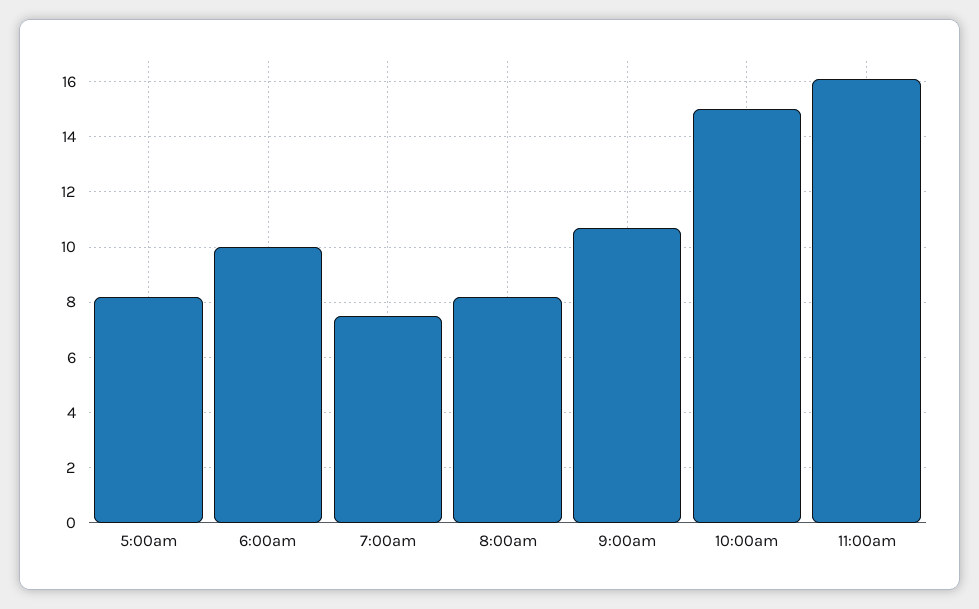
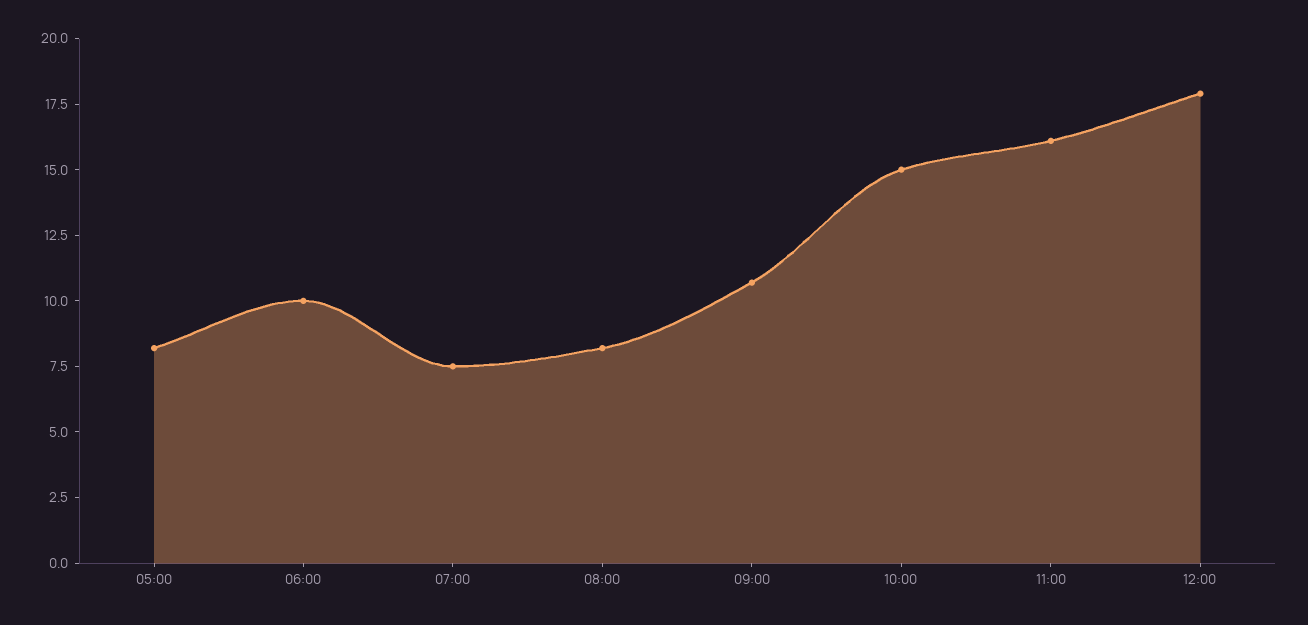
12:00: none -> 18

